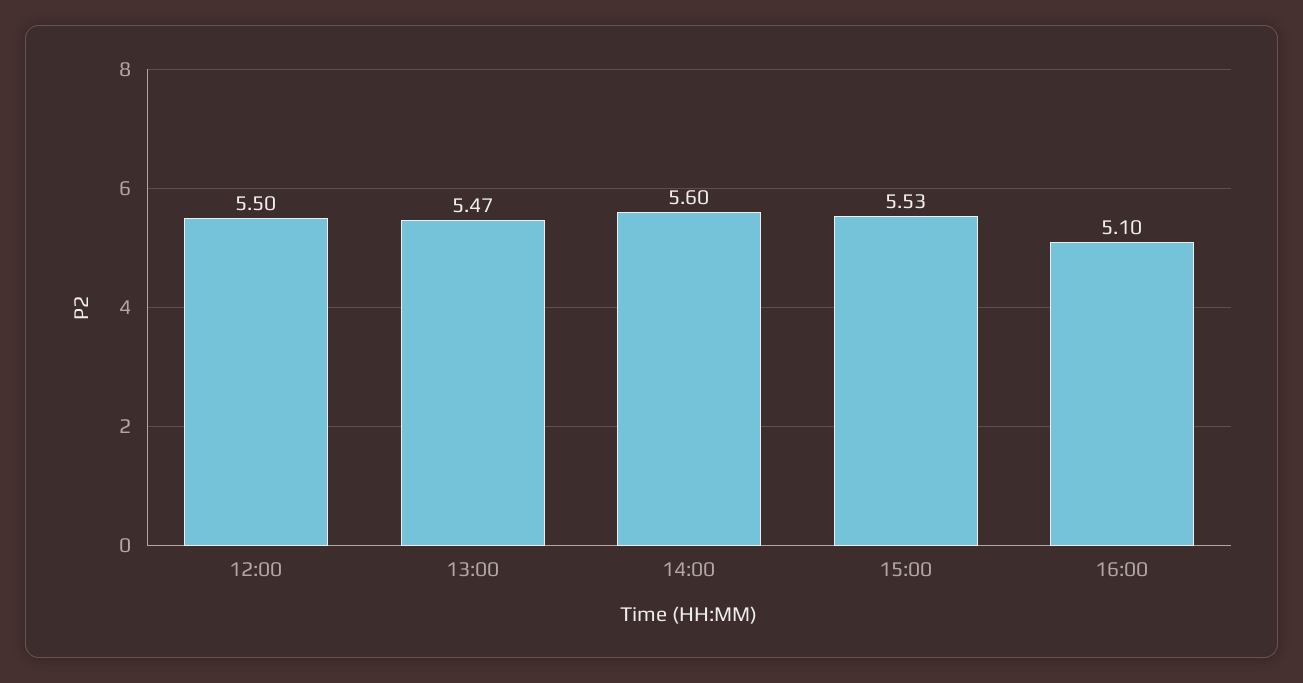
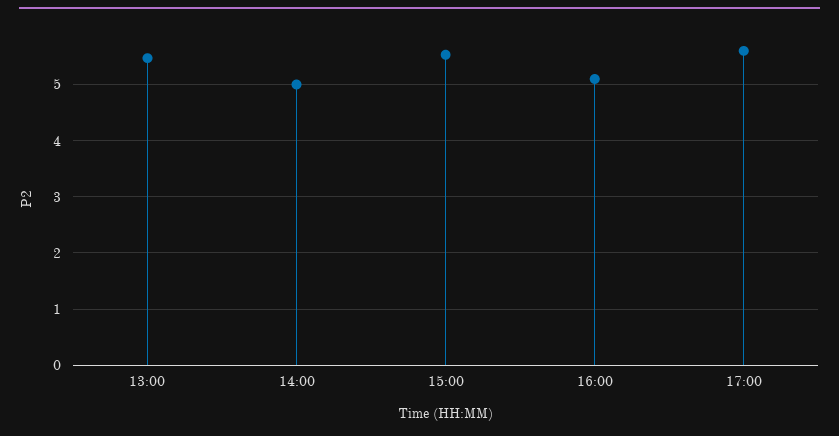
12:00: 5.5 -> none
14:00: 5.6 -> 5
17:00: none -> 5.6

